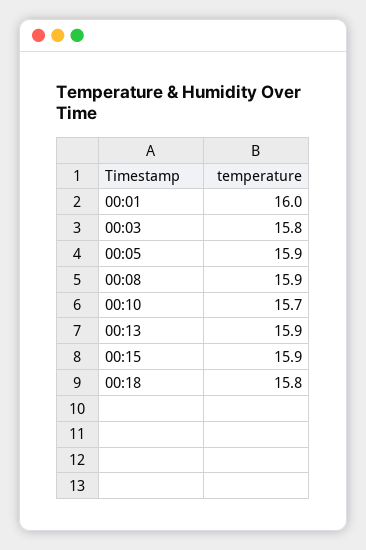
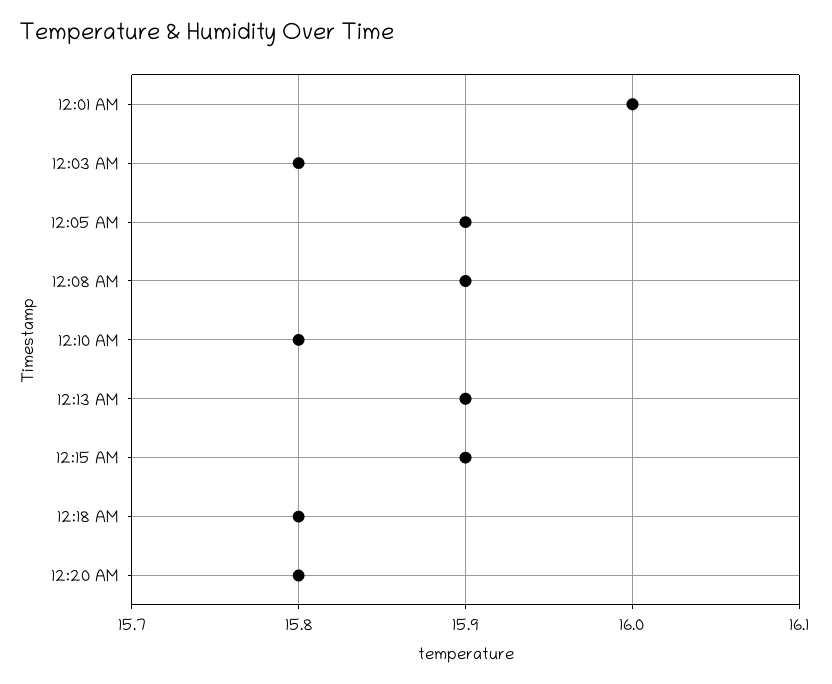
00:10: 15.7 -> 15.8
12:20 AM: none -> 15.8

